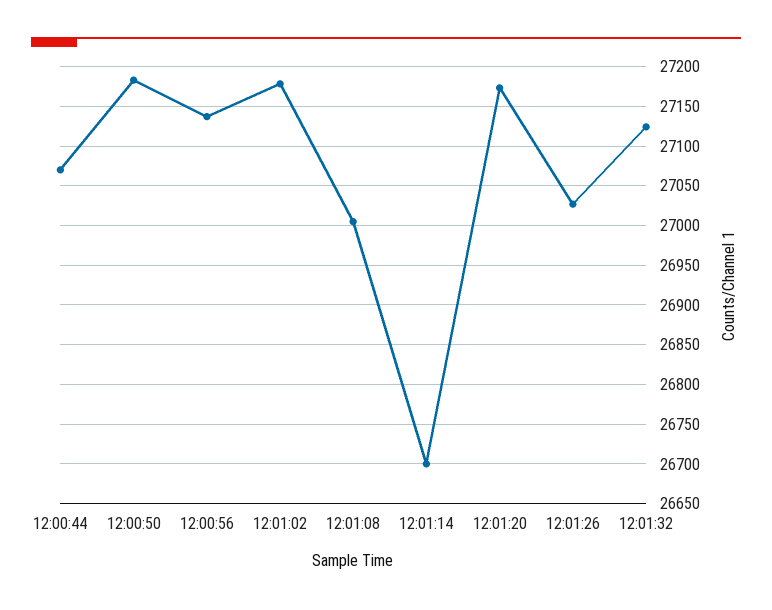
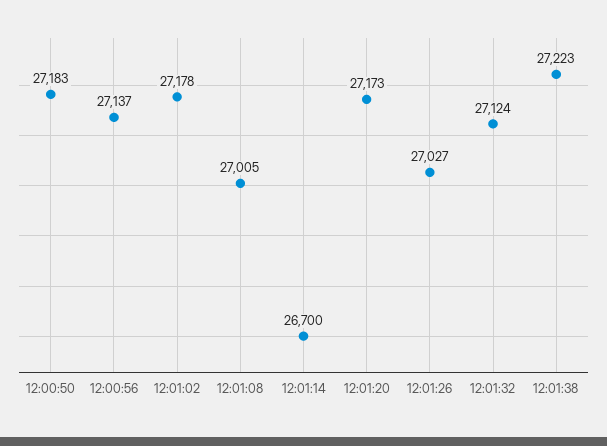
12:00:44: 27070 -> none
12:01:38: none -> 27223

